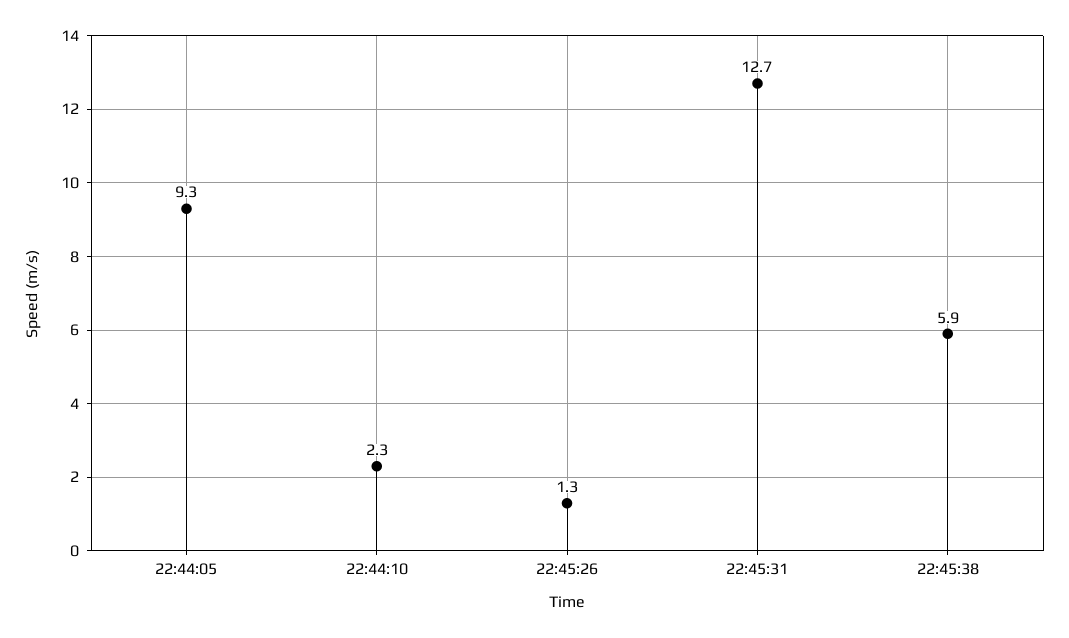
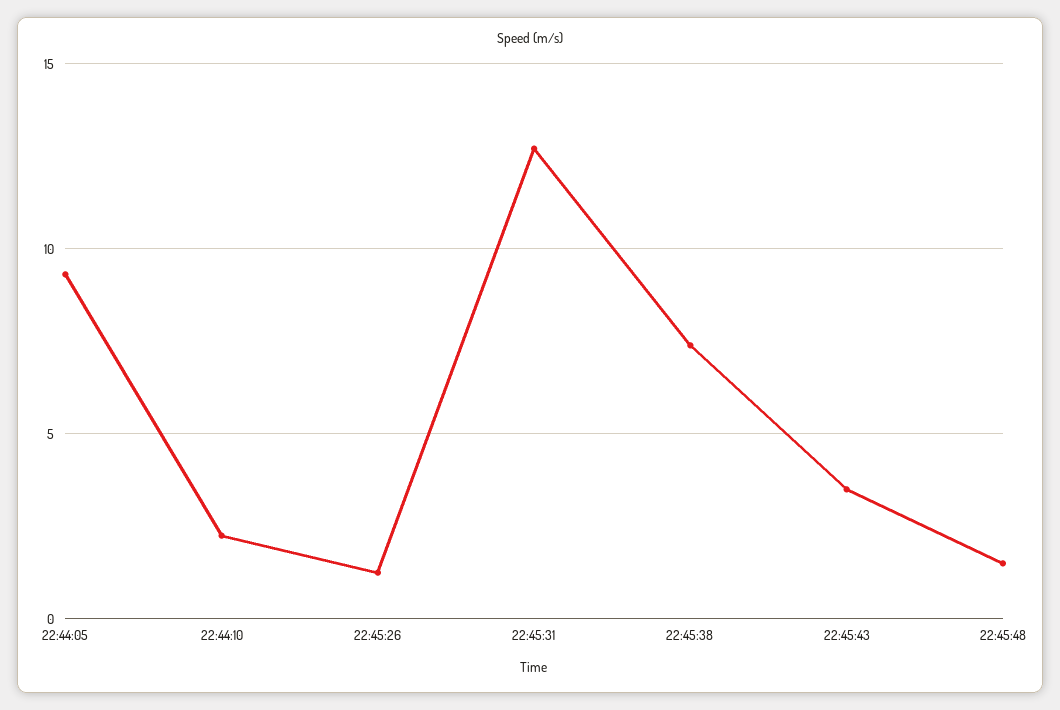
22:45:38: 5.9 -> 7.5
22:45:43: none -> 3.5
22:45:48: none -> 1.5

